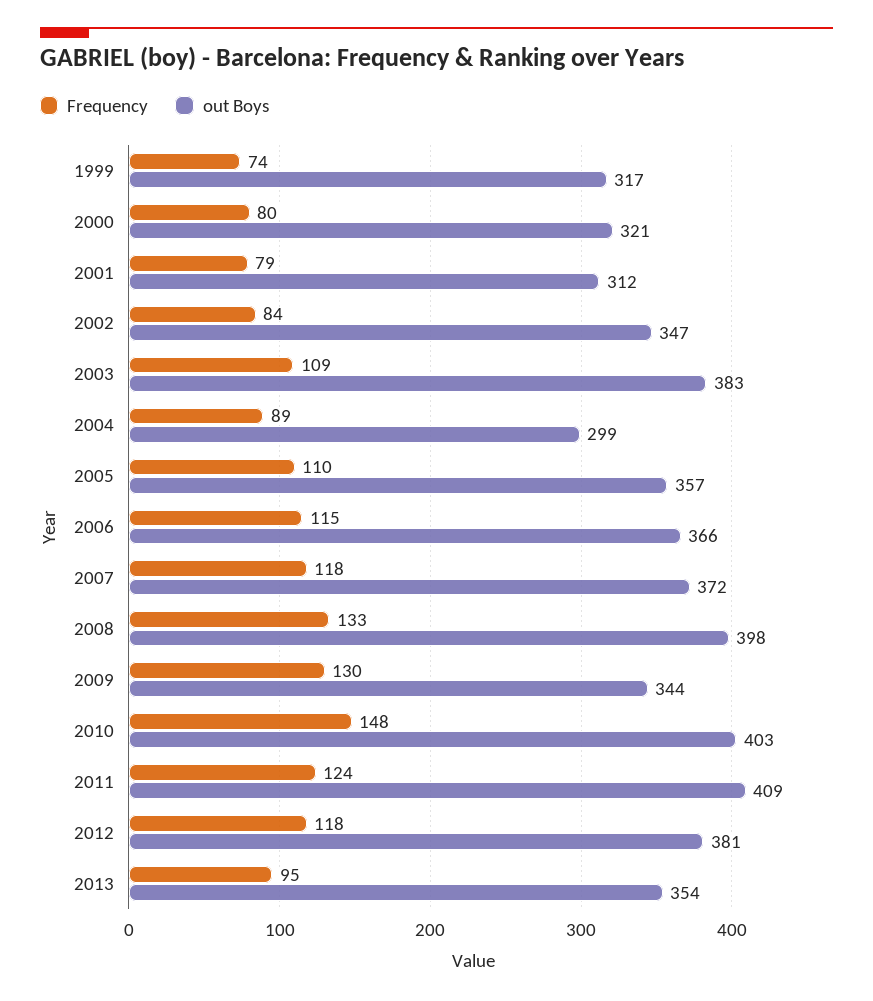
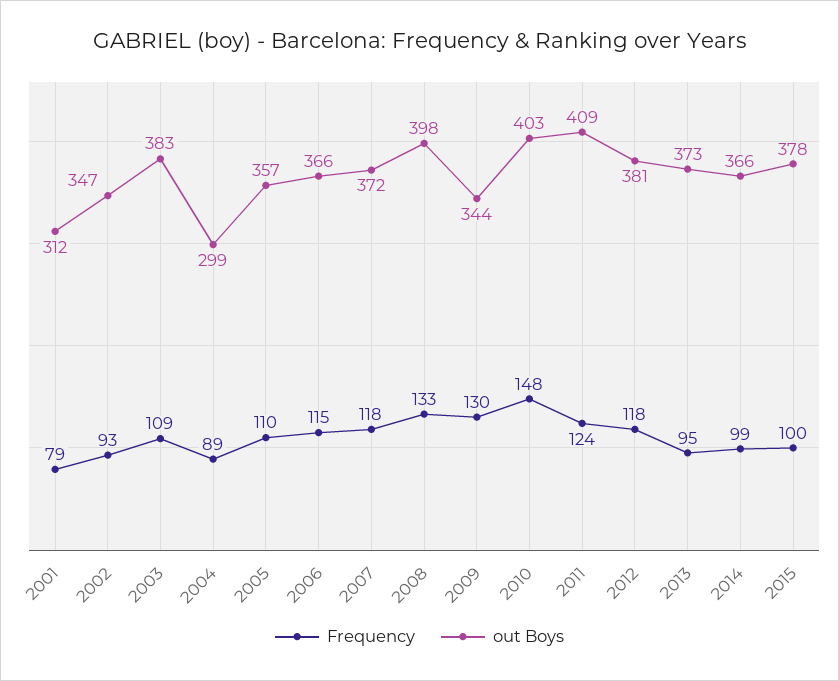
Frequency, 1999: 74 -> none
out Boys, 1999: 317 -> none
Frequency, 2000: 80 -> none
out Boys, 2000: 321 -> none
Frequency, 2002: 84 -> 93
out Boys, 2013: 354 -> 373
Frequency, 2014: none -> 99
out Boys, 2014: none -> 366
Frequency, 2015: none -> 100
out Boys, 2015: none -> 378

